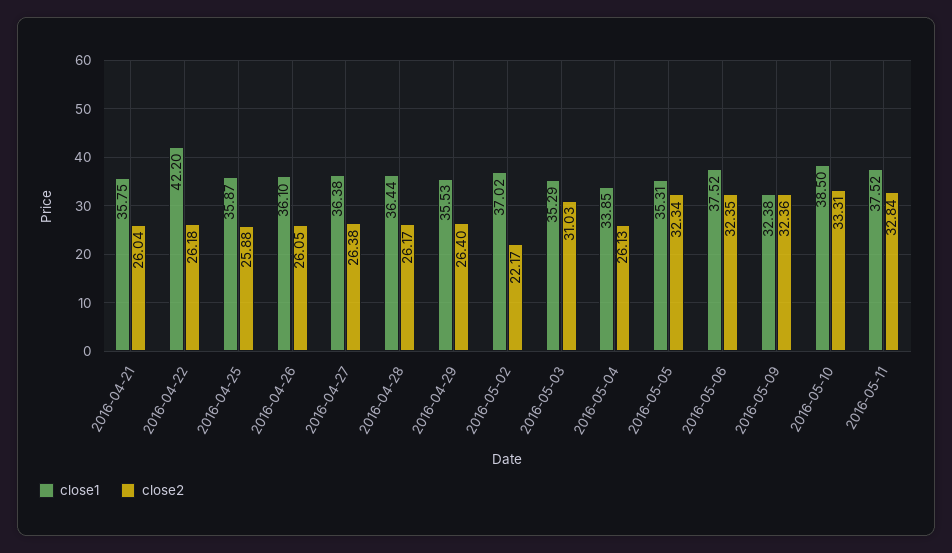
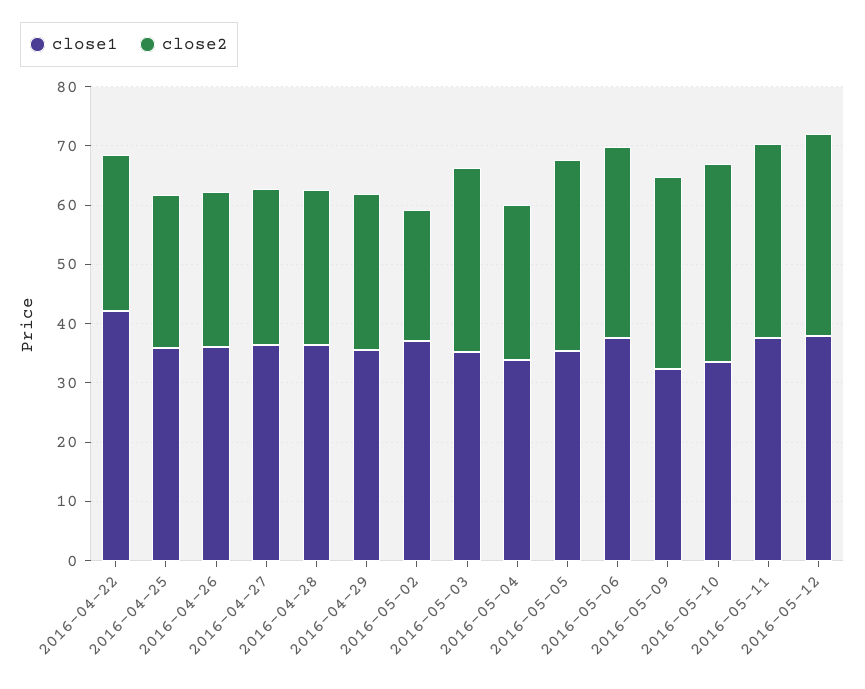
close1, 2016-04-21: 35.75 -> none
close2, 2016-04-21: 26.04 -> none
close1, 2016-05-10: 38.5 -> 34
close1, 2016-05-12: none -> 38
close2, 2016-05-12: none -> 34

